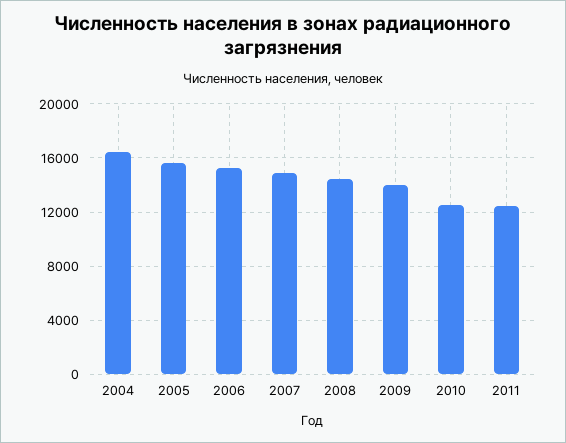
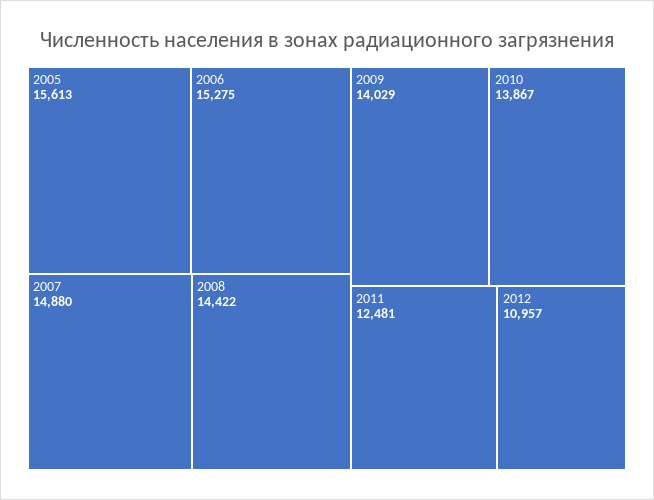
2004: 16500 -> none
2010: 12500 -> 13867
2012: none -> 10957

